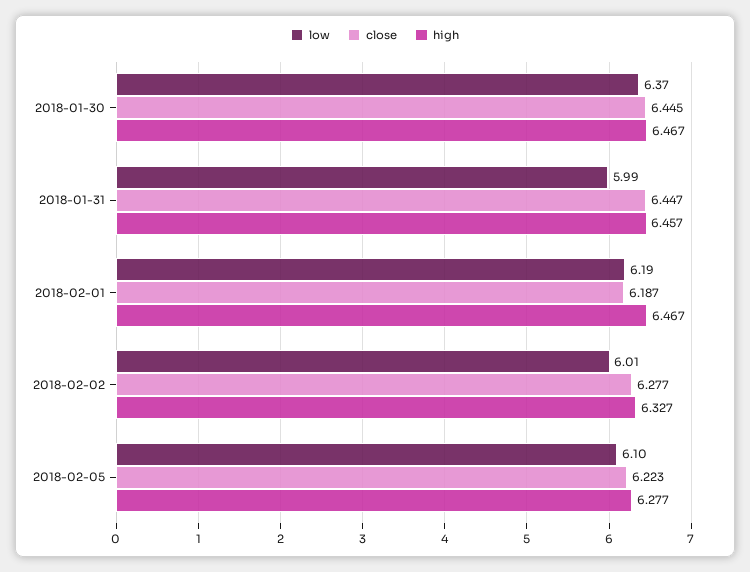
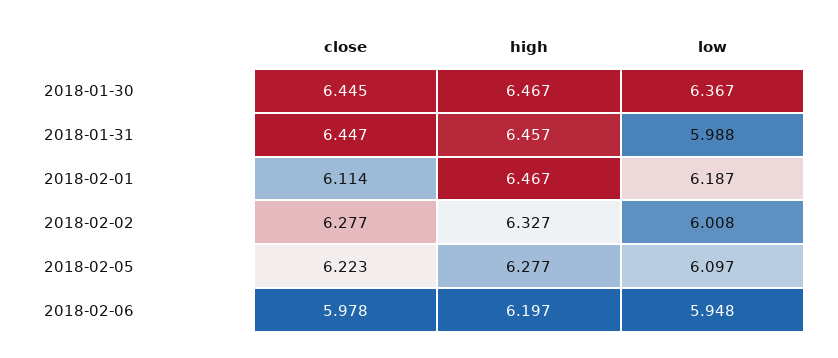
close, 2018-02-01: 6.187 -> 6.114
close, 2018-02-06: none -> 5.978
high, 2018-02-06: none -> 6.197
low, 2018-02-06: none -> 5.948

